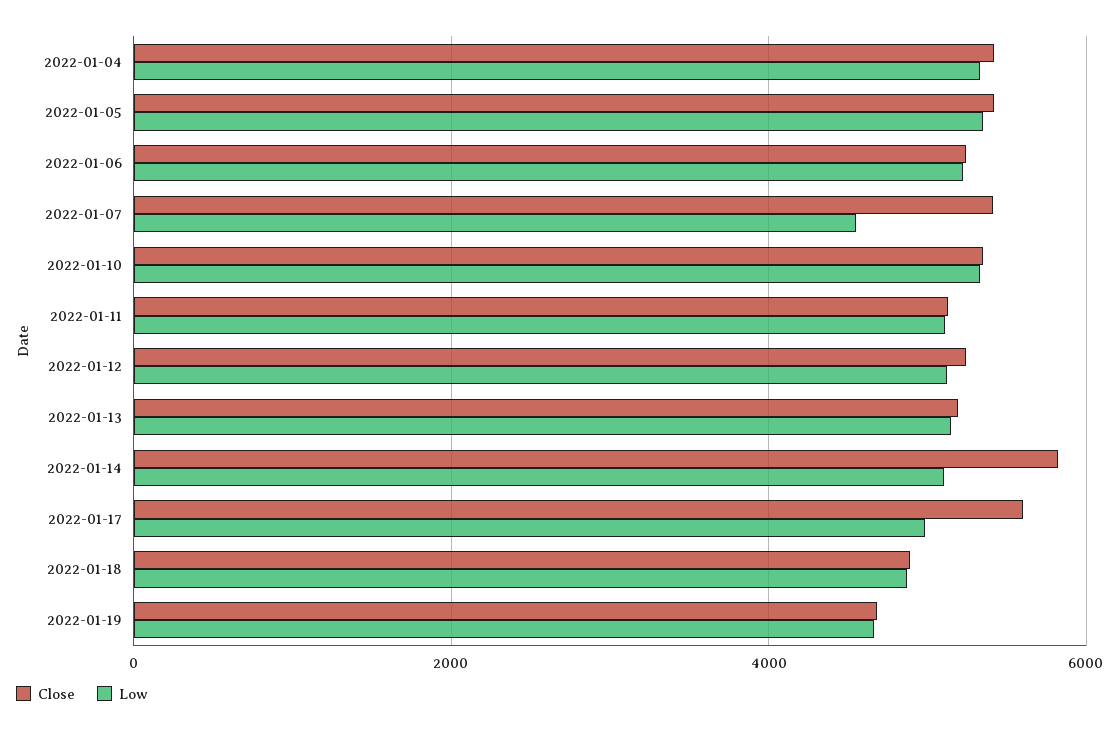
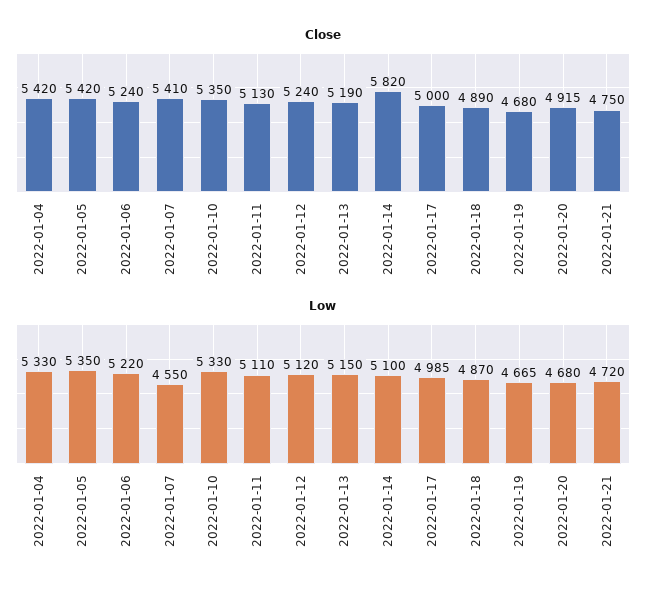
Close, 2022-01-17: 5600 -> 5000
Close, 2022-01-20: none -> 4915
Close, 2022-01-21: none -> 4750
Low, 2022-01-20: none -> 4680
Low, 2022-01-21: none -> 4720

